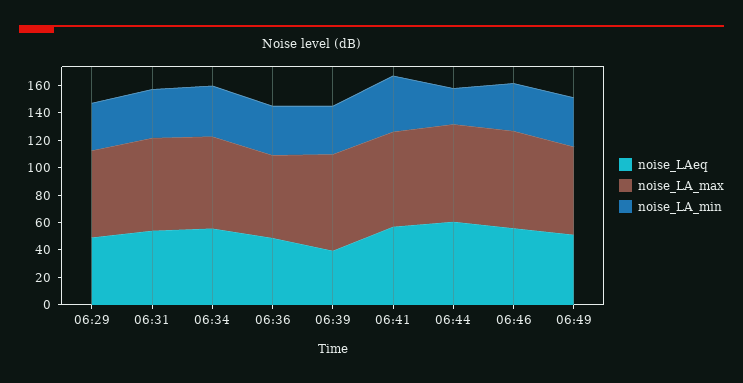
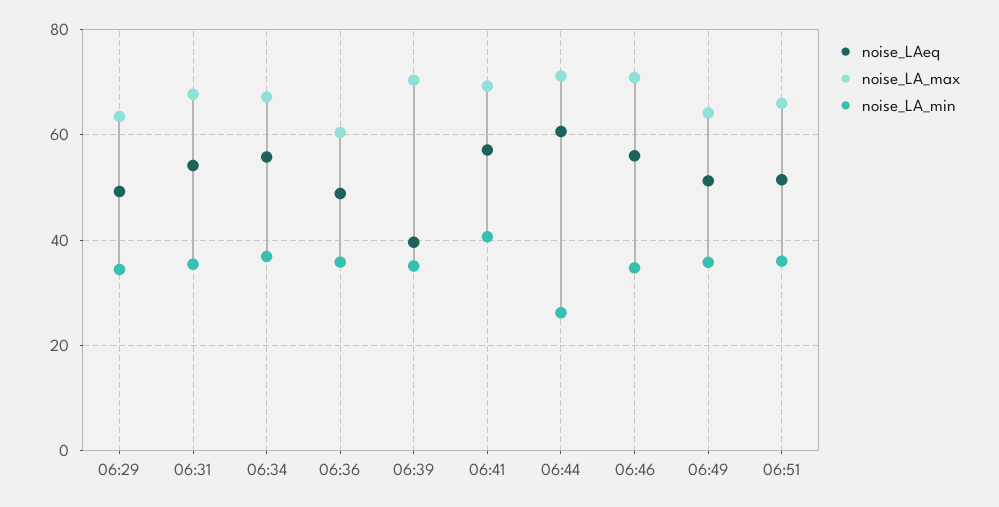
noise_LAeq, 06:51: none -> 52
noise_LA_max, 06:51: none -> 66
noise_LA_min, 06:51: none -> 36

